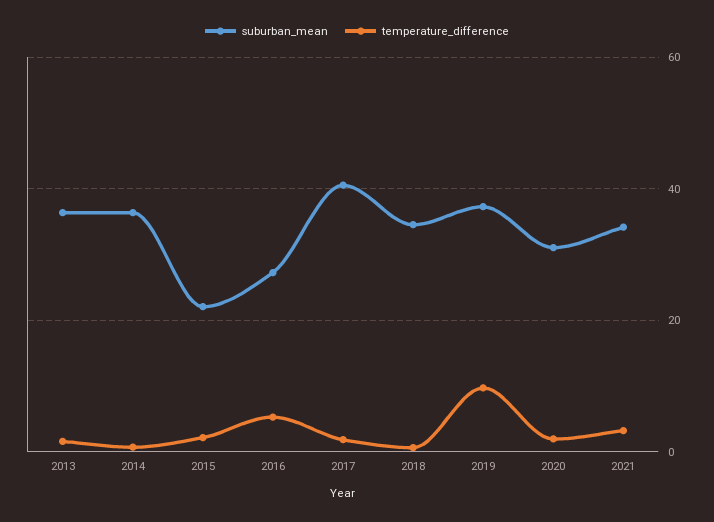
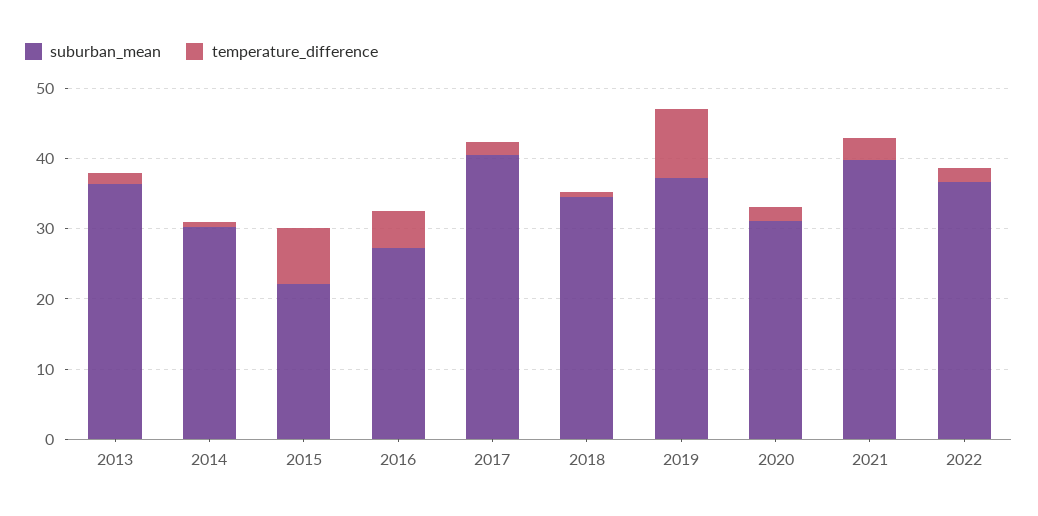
suburban_mean, 2014: 36 -> 30
temperature_difference, 2015: 2 -> 8
suburban_mean, 2021: 34 -> 40
suburban_mean, 2022: none -> 36
temperature_difference, 2022: none -> 2

